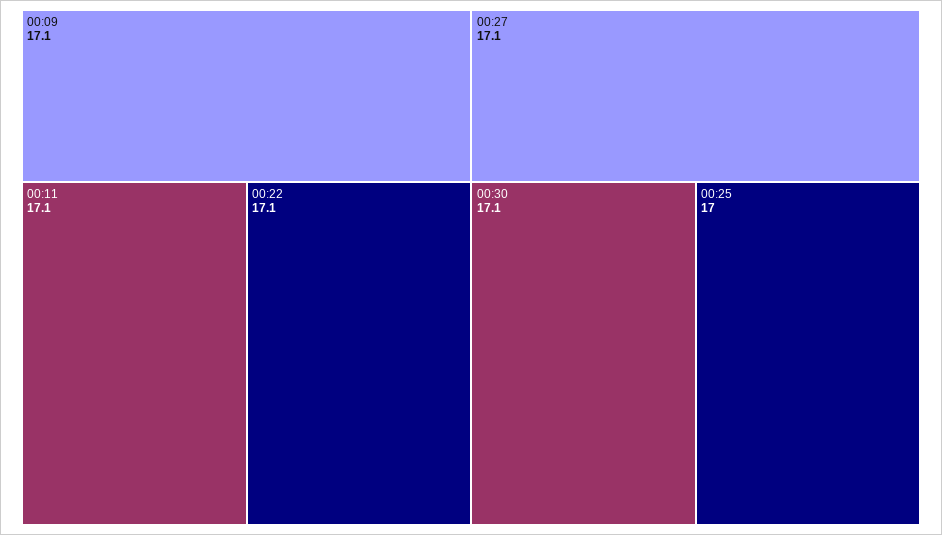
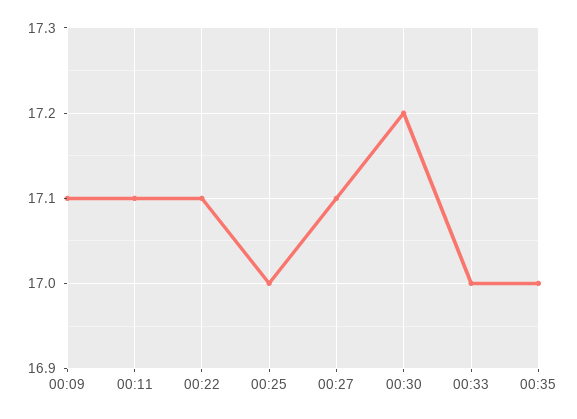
00:30: 17.1 -> 17.2
00:33: none -> 17
00:35: none -> 17

